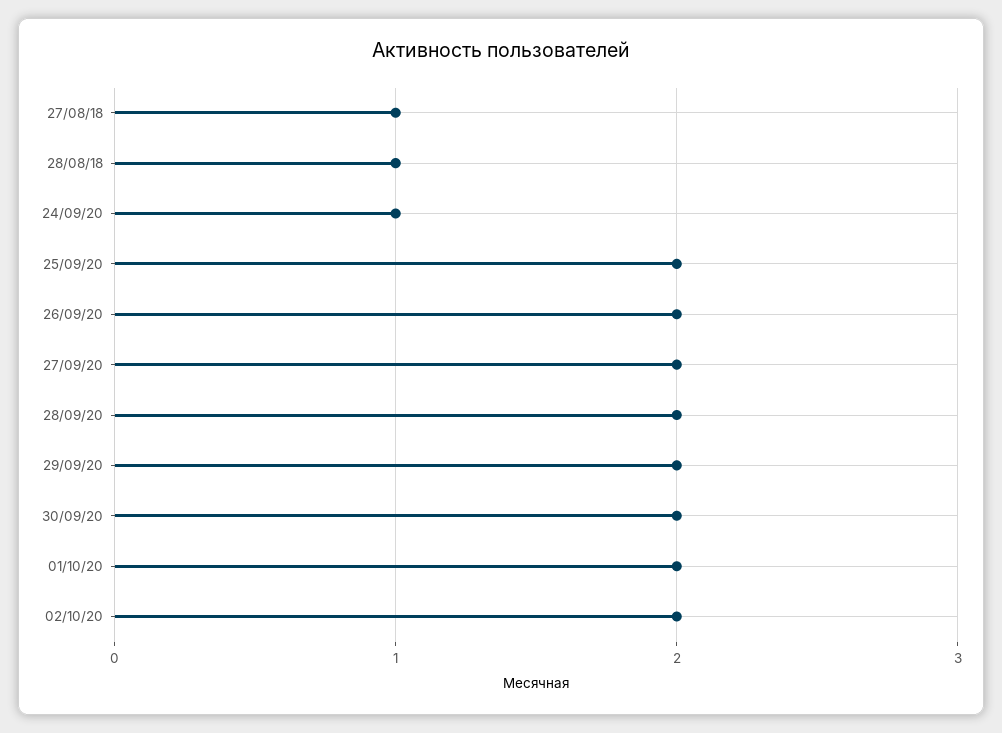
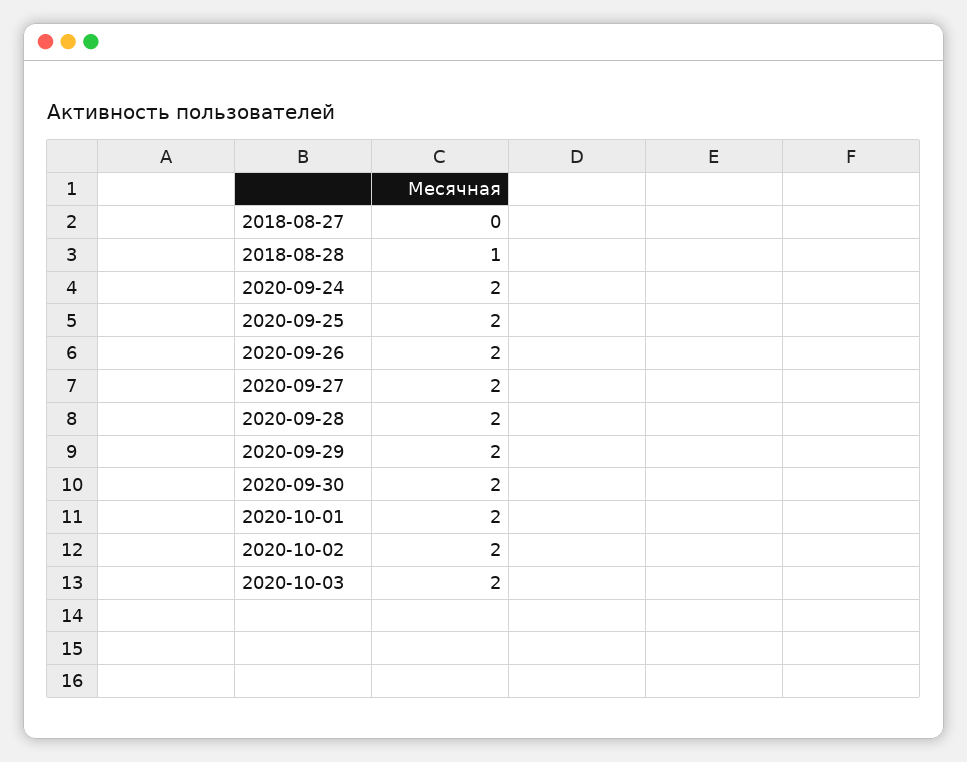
27/08/18: 1 -> 0
24/09/20: 1 -> 2
2020-10-03: none -> 2

